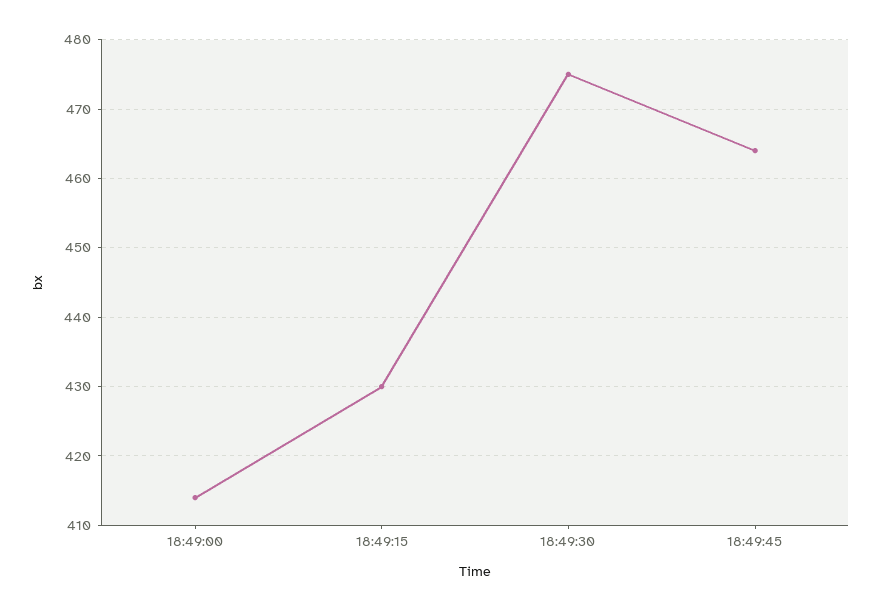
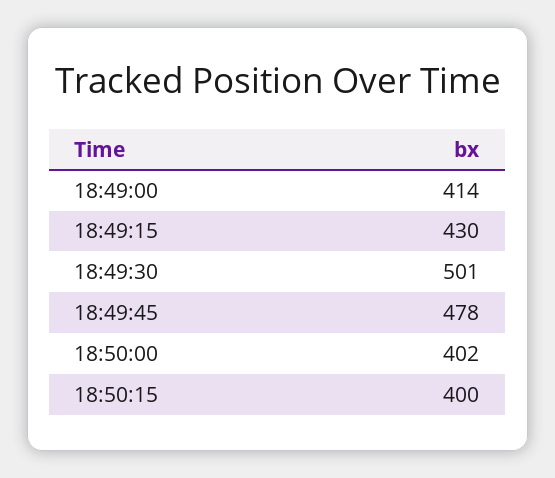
18:49:30: 475 -> 501
18:49:45: 464 -> 478
18:50:00: none -> 402
18:50:15: none -> 400

